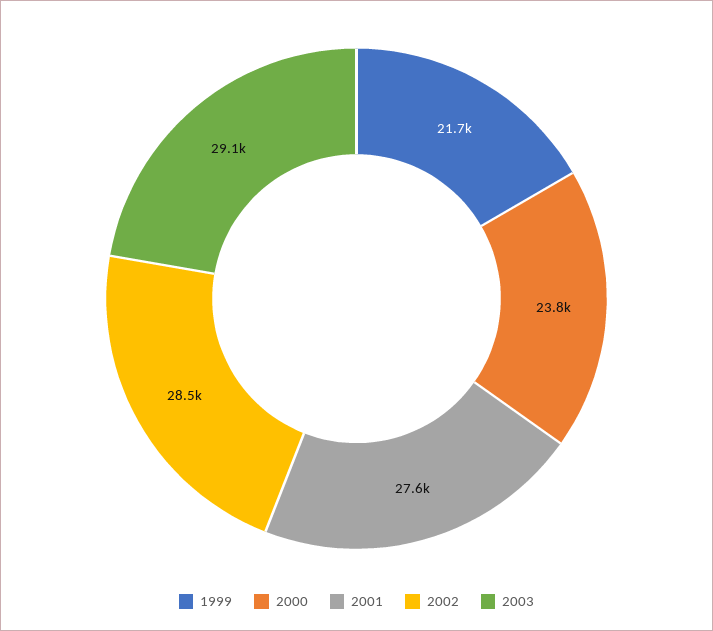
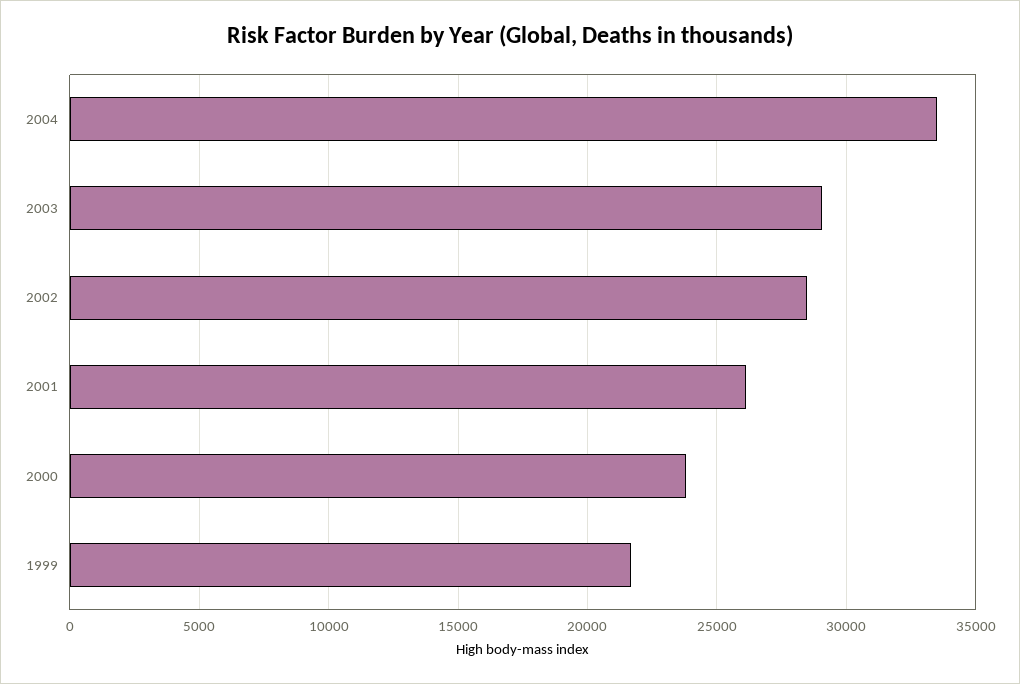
2001: 27600 -> 26000
2004: none -> 33500

